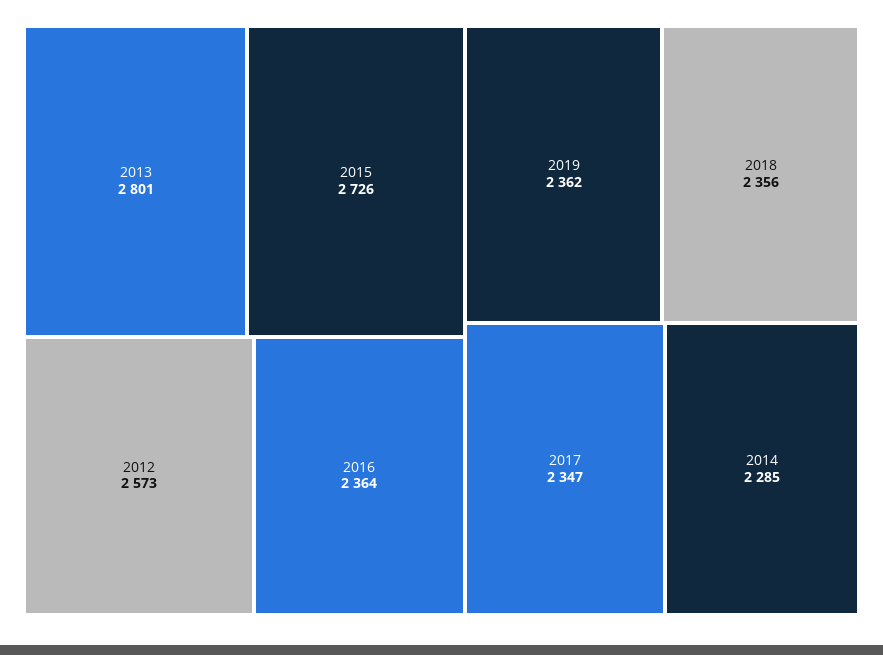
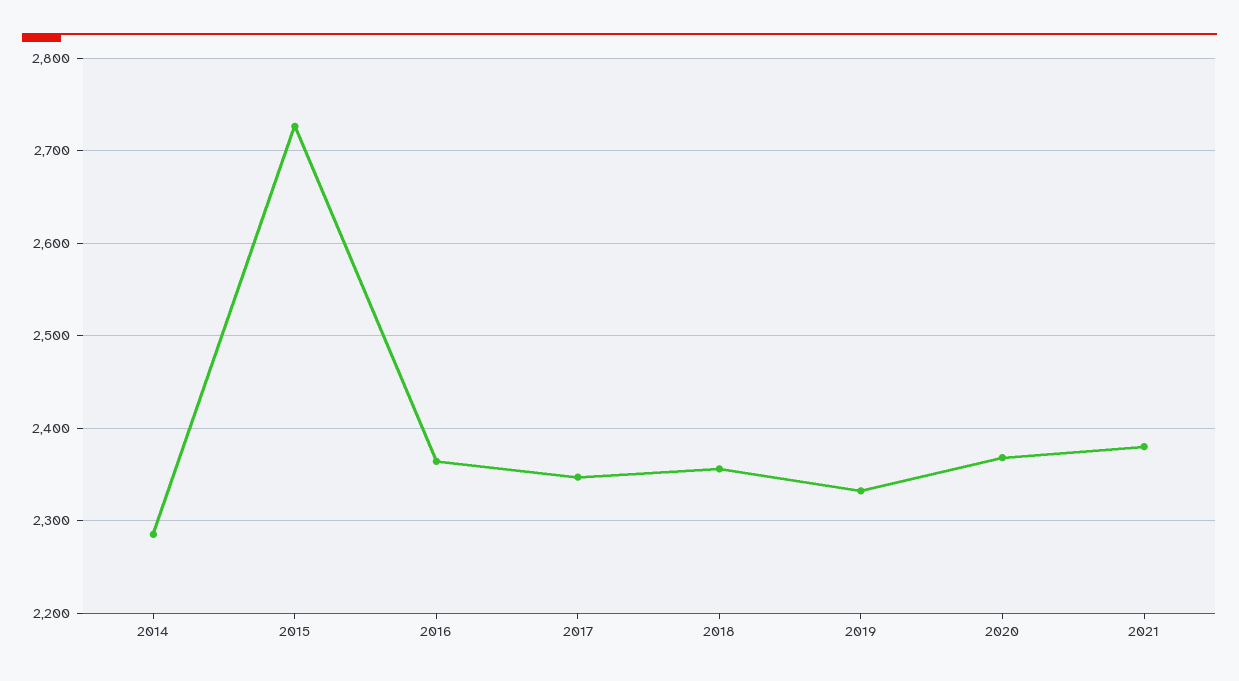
2013: 2801 -> none
2012: 2573 -> none
2019: 2362 -> 2330
2020: none -> 2370
2021: none -> 2380

